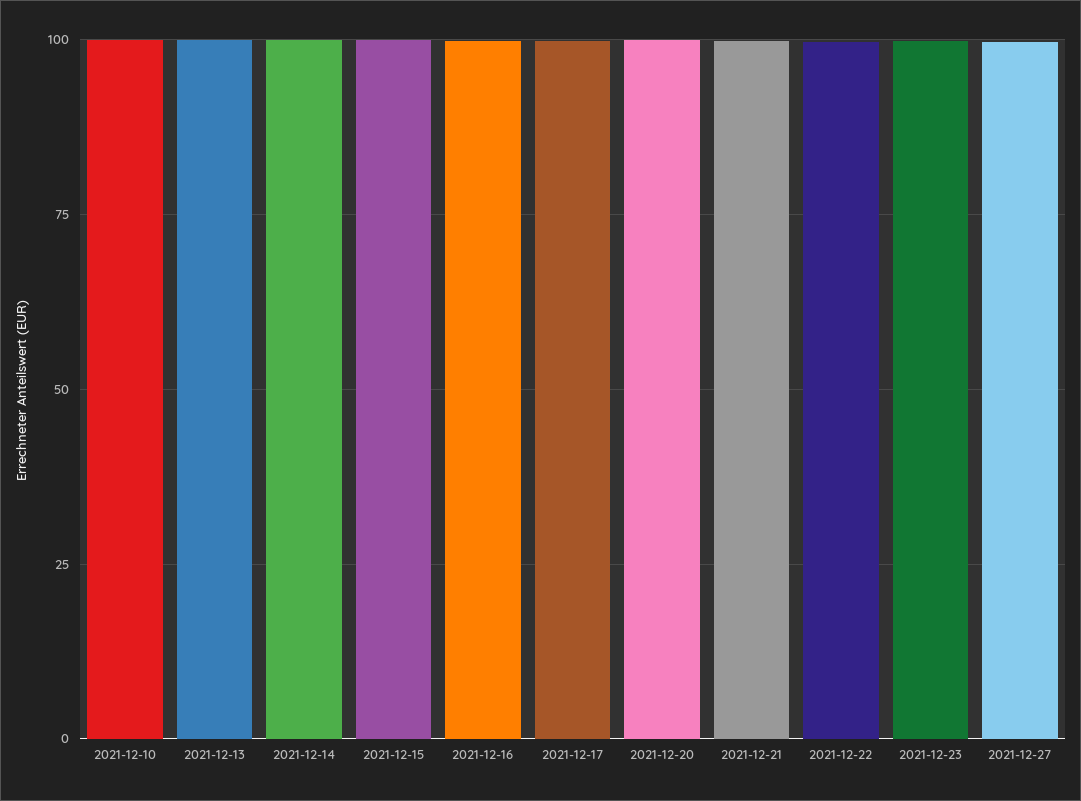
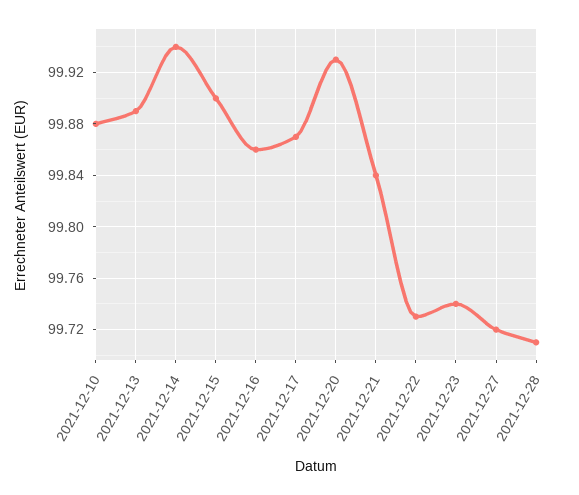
2021-12-28: none -> 99.71

